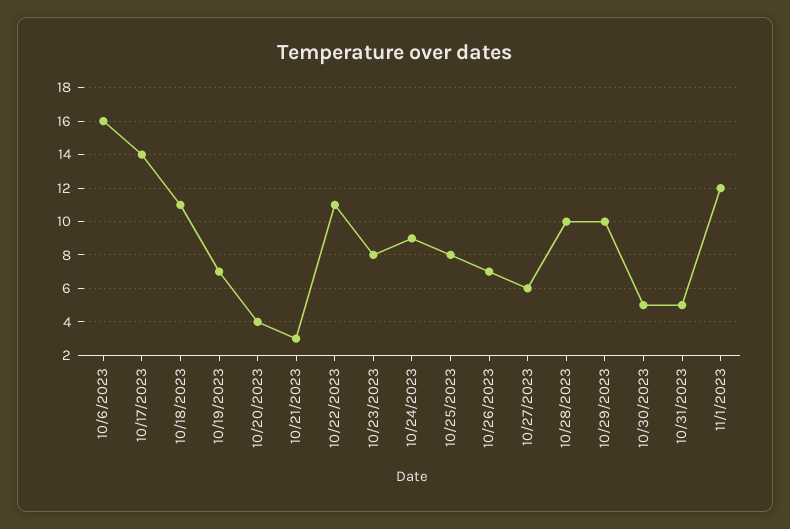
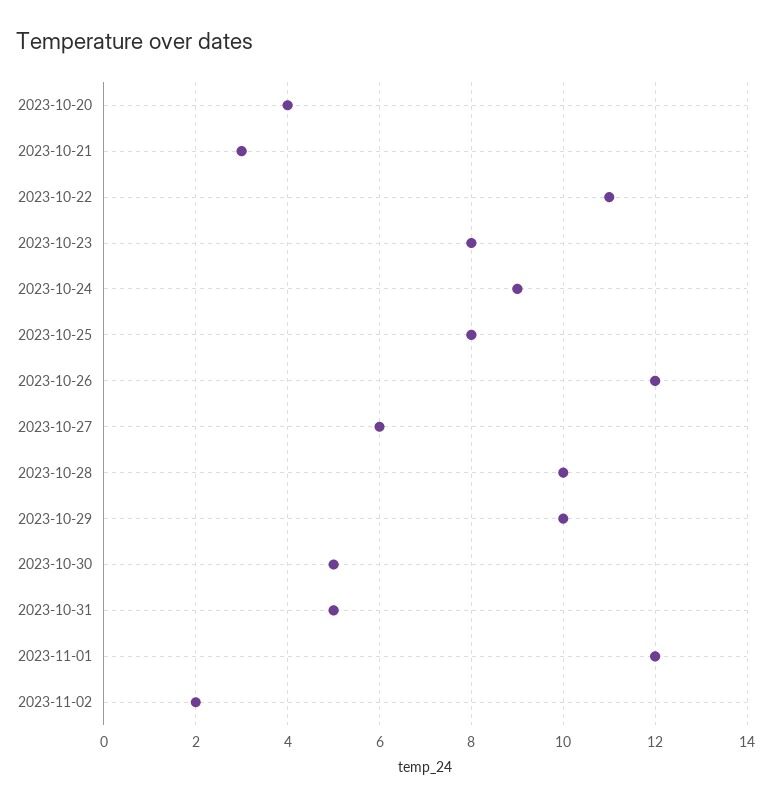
10/6/2023: 16 -> none
10/17/2023: 14 -> none
10/18/2023: 11 -> none
10/19/2023: 7 -> none
10/26/2023: 7 -> 12
2023-11-02: none -> 2

